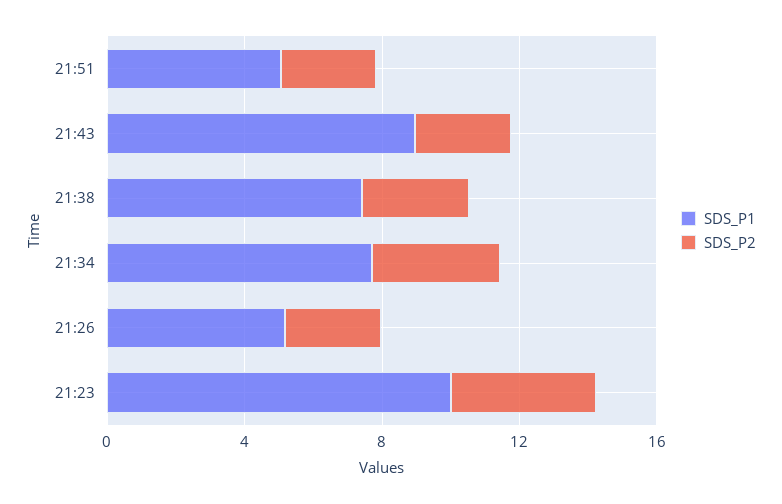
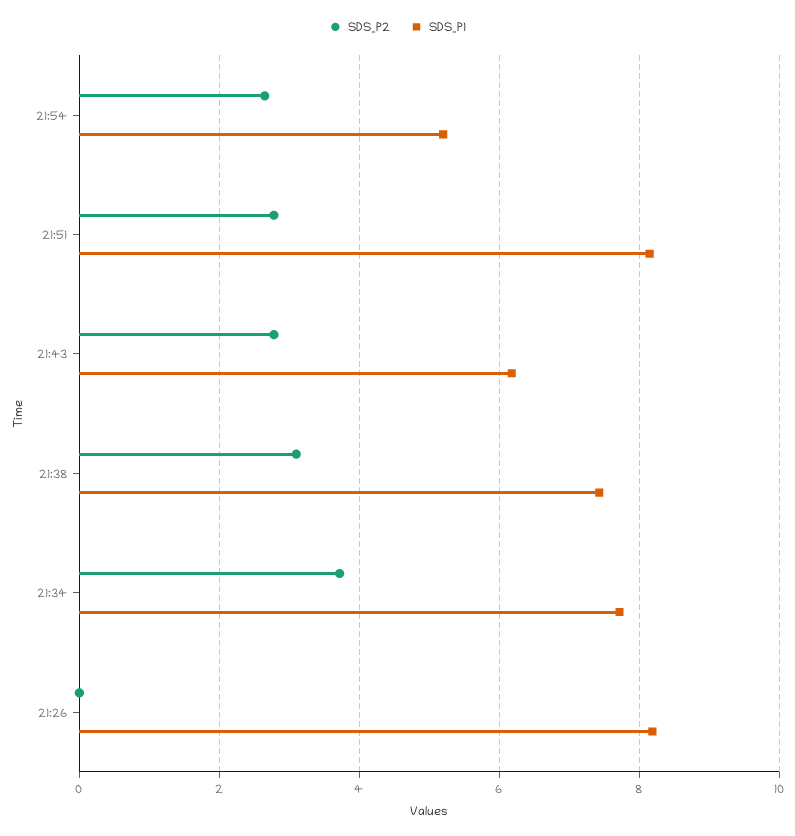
SDS_P1, 21:51: 5 -> 8.2
SDS_P1, 21:43: 9 -> 6.2
SDS_P1, 21:26: 5 -> 8.2
SDS_P2, 21:26: 3 -> 0
SDS_P1, 21:23: 10 -> none
SDS_P2, 21:23: 4 -> none
SDS_P2, 21:54: none -> 2.6
SDS_P1, 21:54: none -> 5.2

